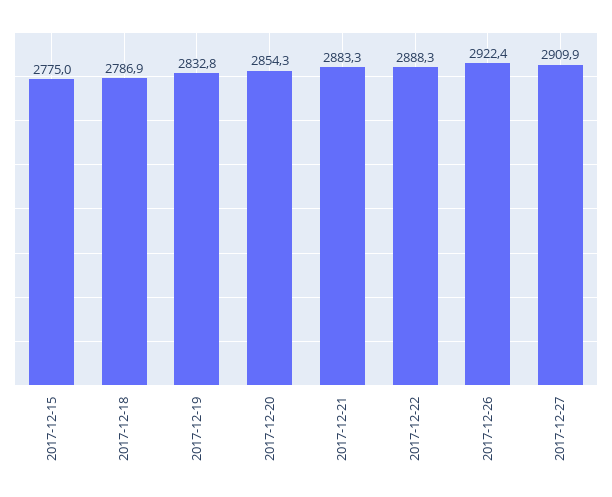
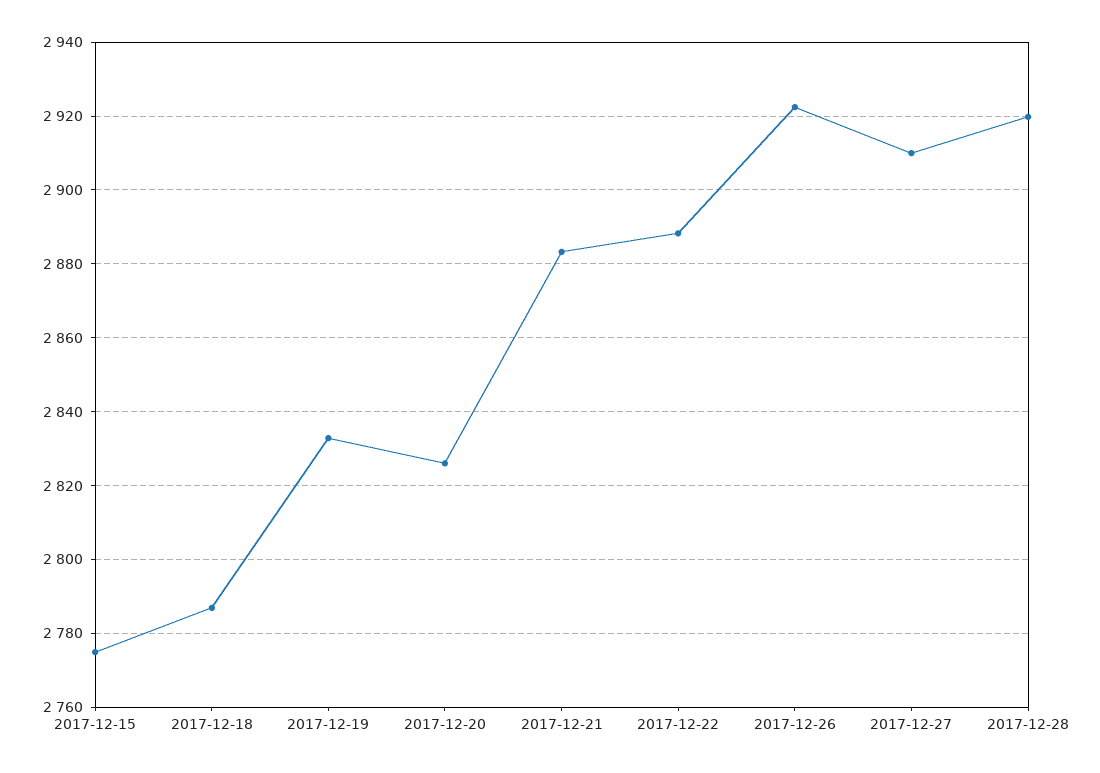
2017-12-20: 2854.3 -> 2826
2017-12-28: none -> 2920

